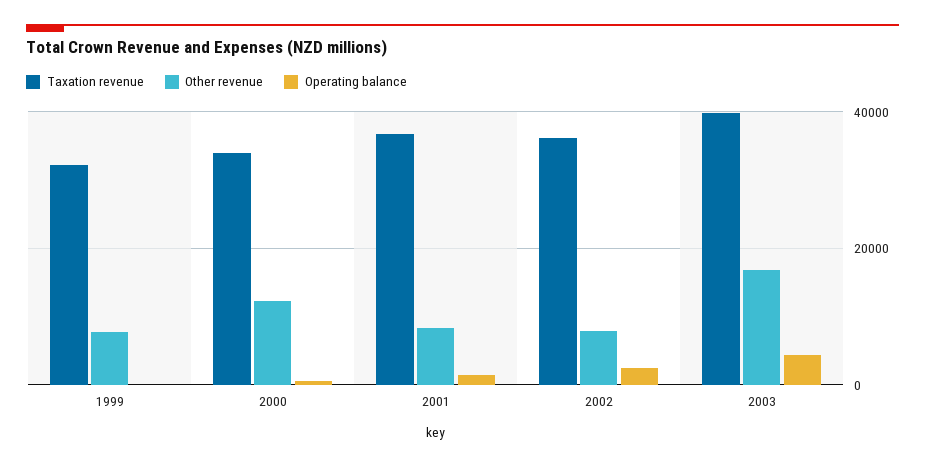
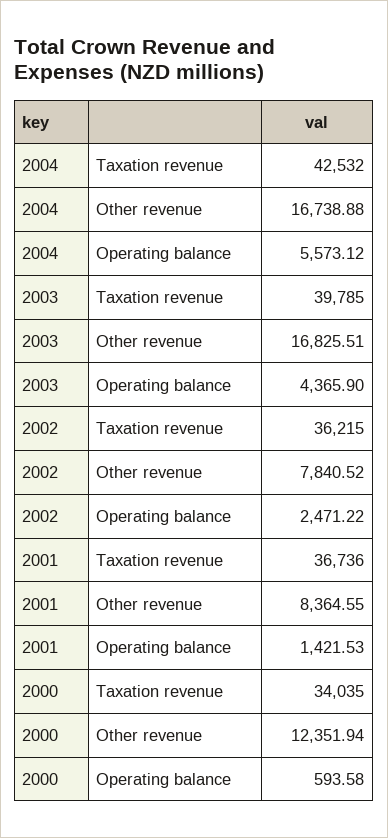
Taxation revenue, 1999: 32000 -> none
Other revenue, 1999: 8000 -> none
Operating balance, 1999: 0 -> none
Taxation revenue, 2004: none -> 42532
Other revenue, 2004: none -> 16738.88
Operating balance, 2004: none -> 5573.12

